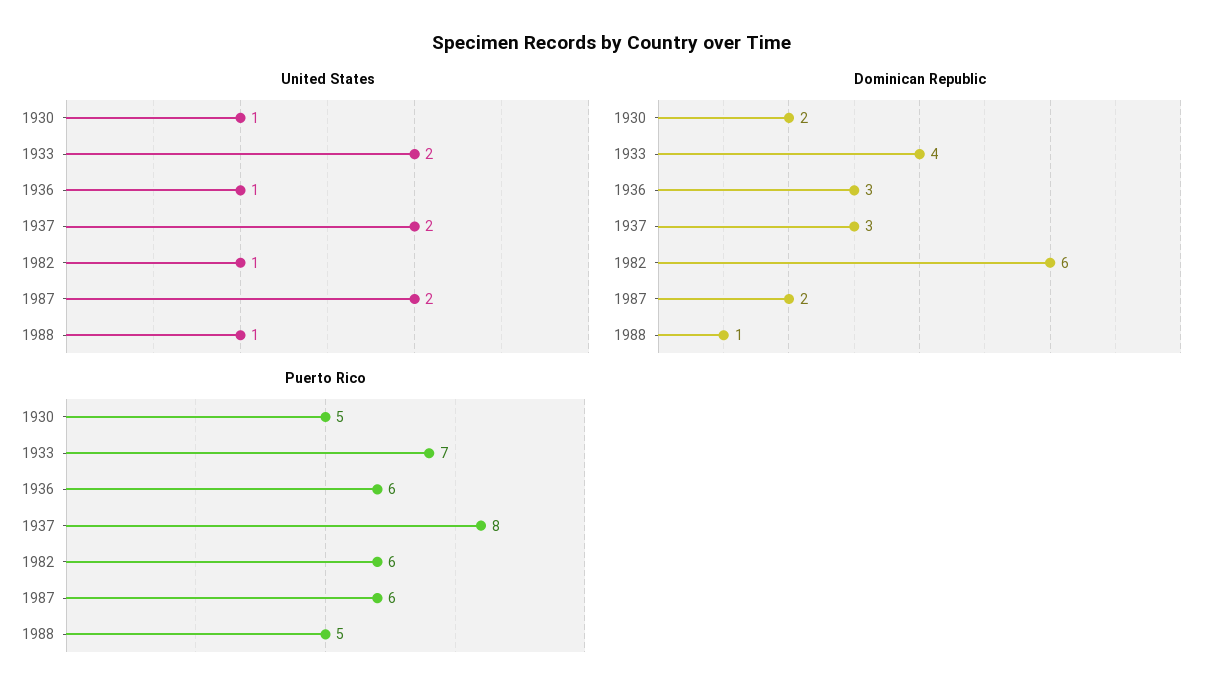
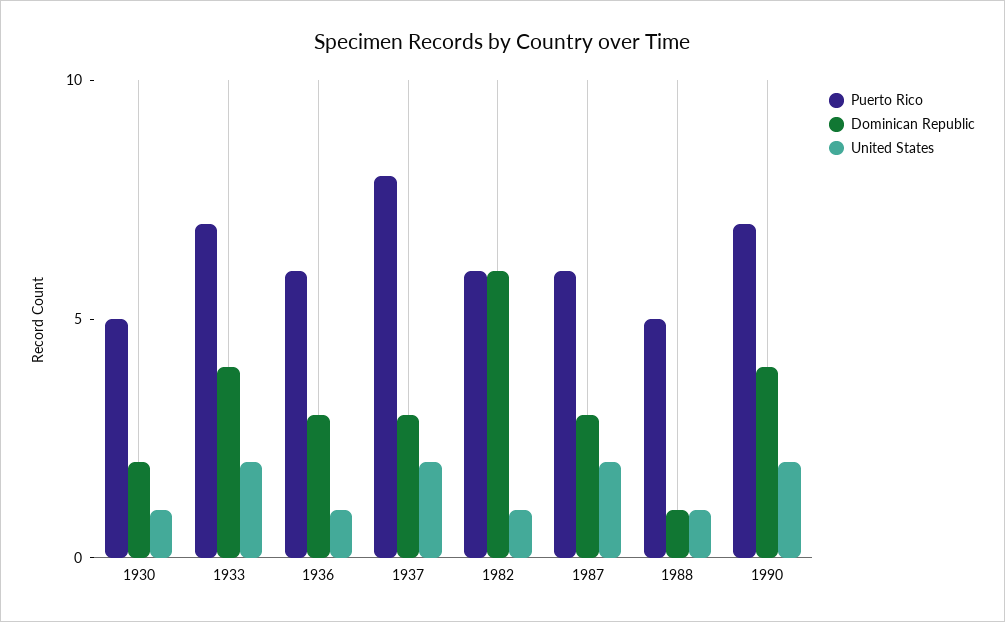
Dominican Republic, 1987: 2 -> 3
Puerto Rico, 1990: none -> 7
Dominican Republic, 1990: none -> 4
United States, 1990: none -> 2

